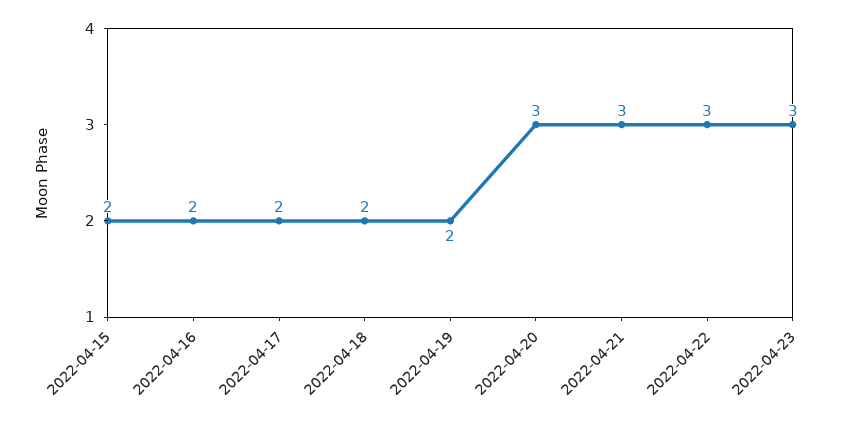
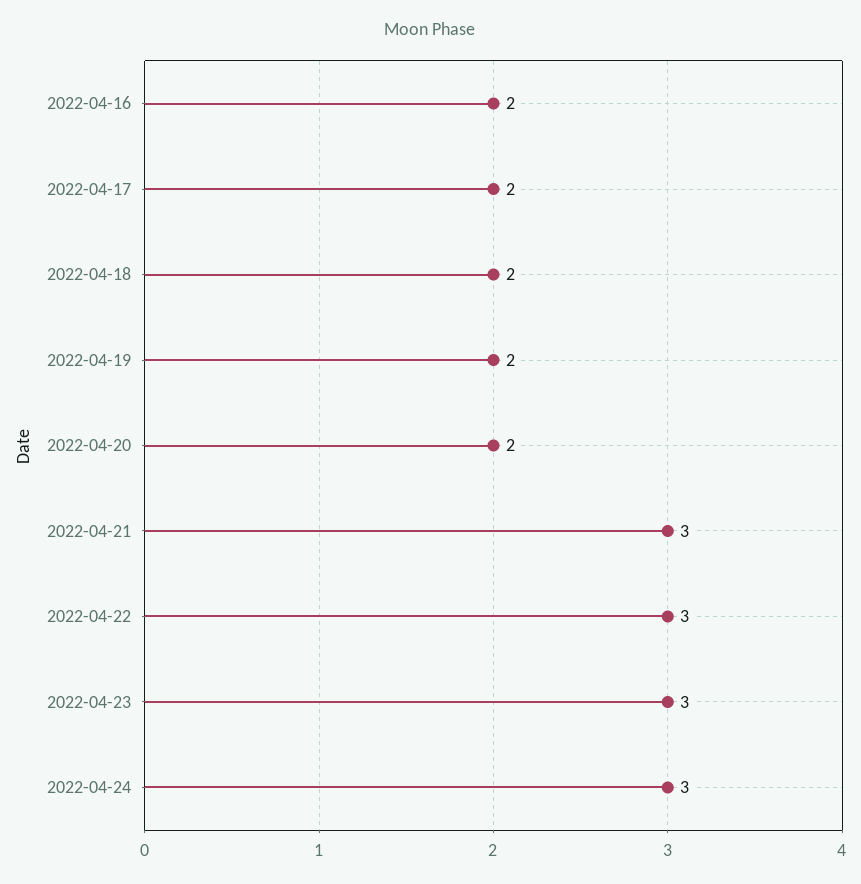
2022-04-15: 2 -> none
2022-04-20: 3 -> 2
2022-04-24: none -> 3

